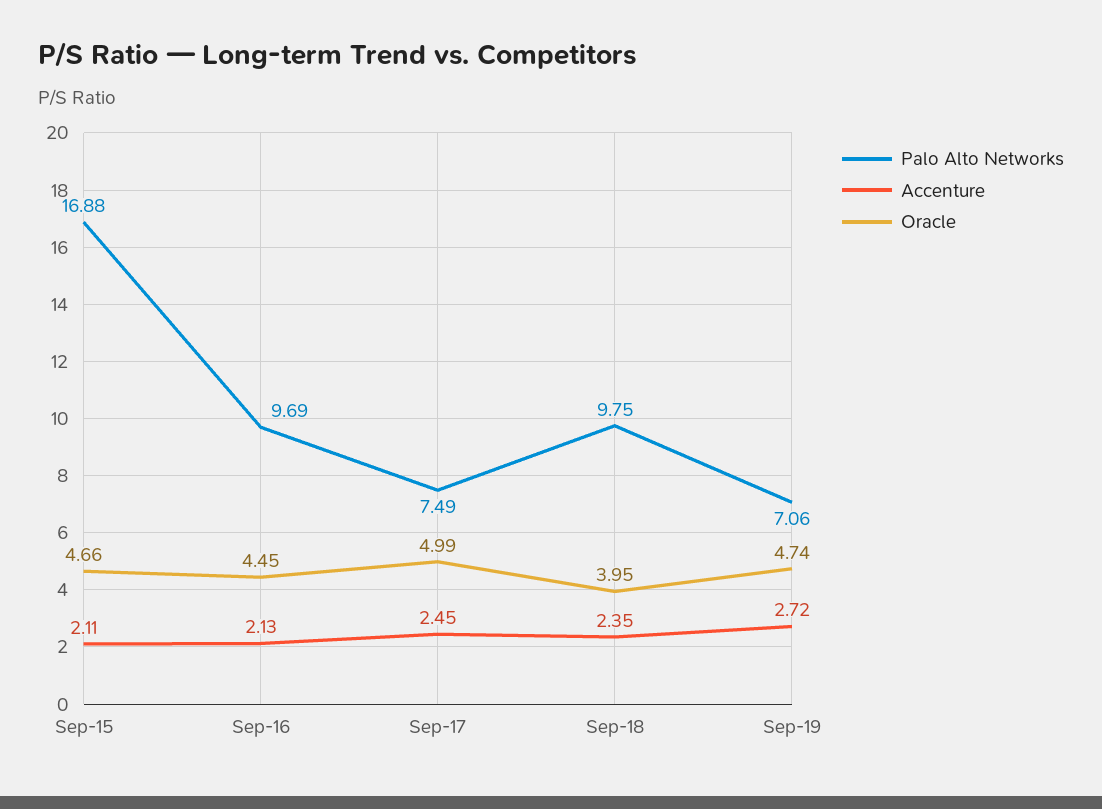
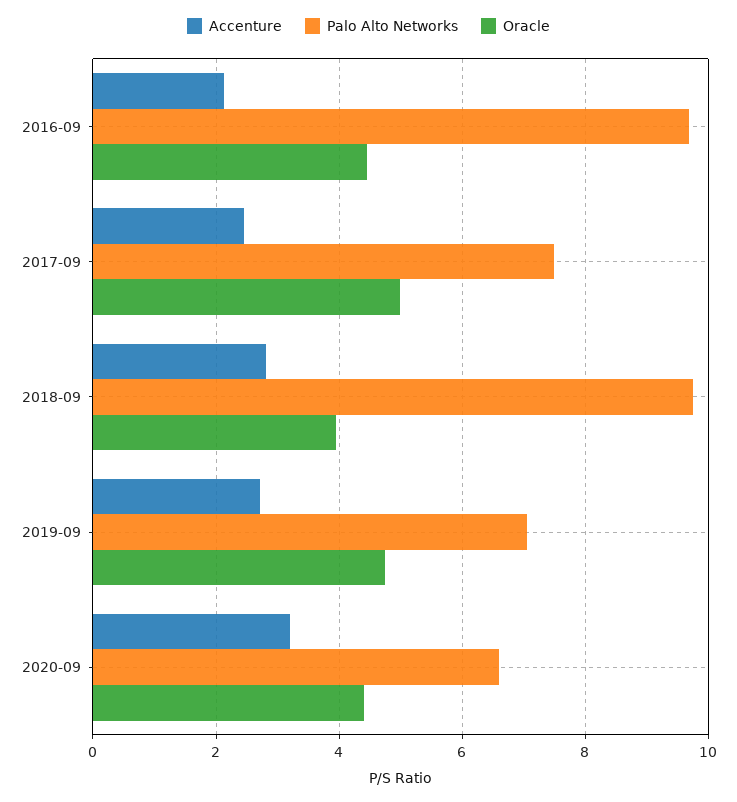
Palo Alto Networks, Sep-15: 16.88 -> none
Accenture, Sep-15: 2.11 -> none
Oracle, Sep-15: 4.66 -> none
Accenture, Sep-18: 2.35 -> 2.8
Accenture, 2020-09: none -> 3.2
Palo Alto Networks, 2020-09: none -> 6.6
Oracle, 2020-09: none -> 4.4

